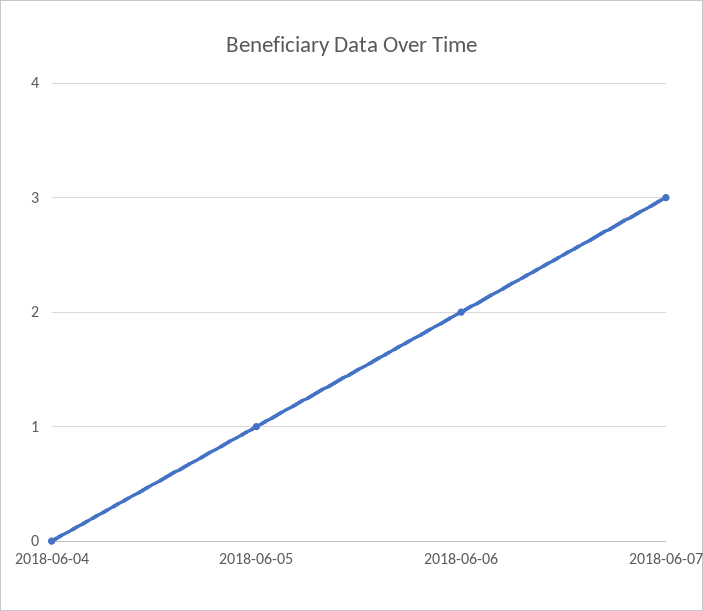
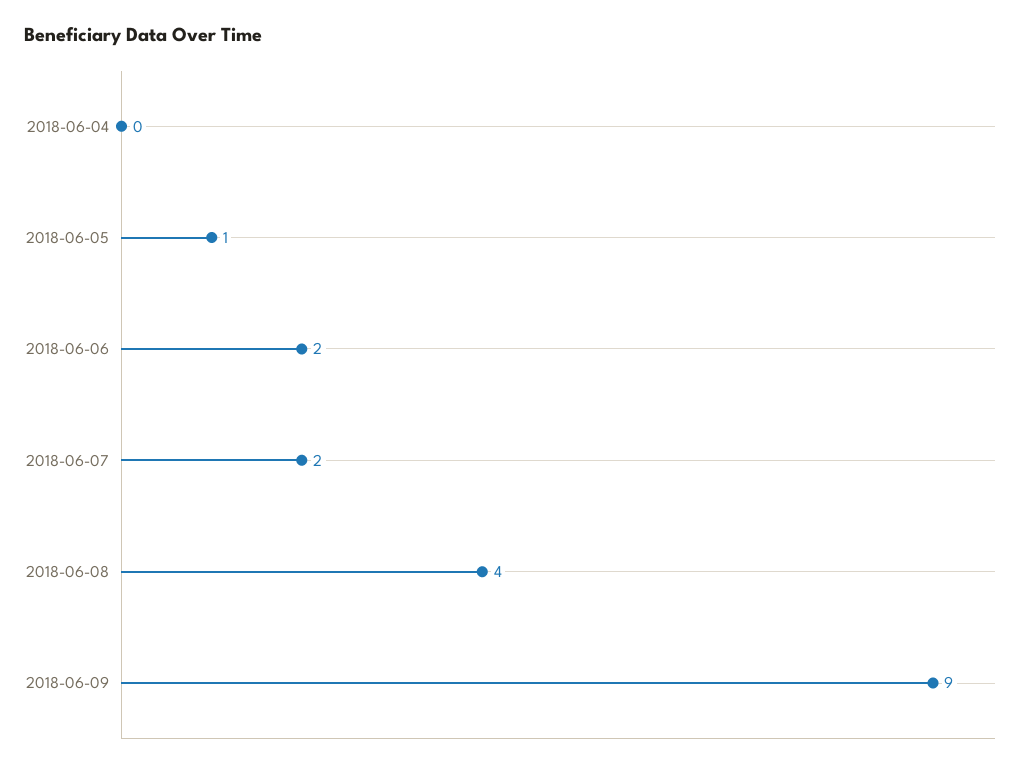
2018-06-07: 3 -> 2
2018-06-08: none -> 4
2018-06-09: none -> 9

